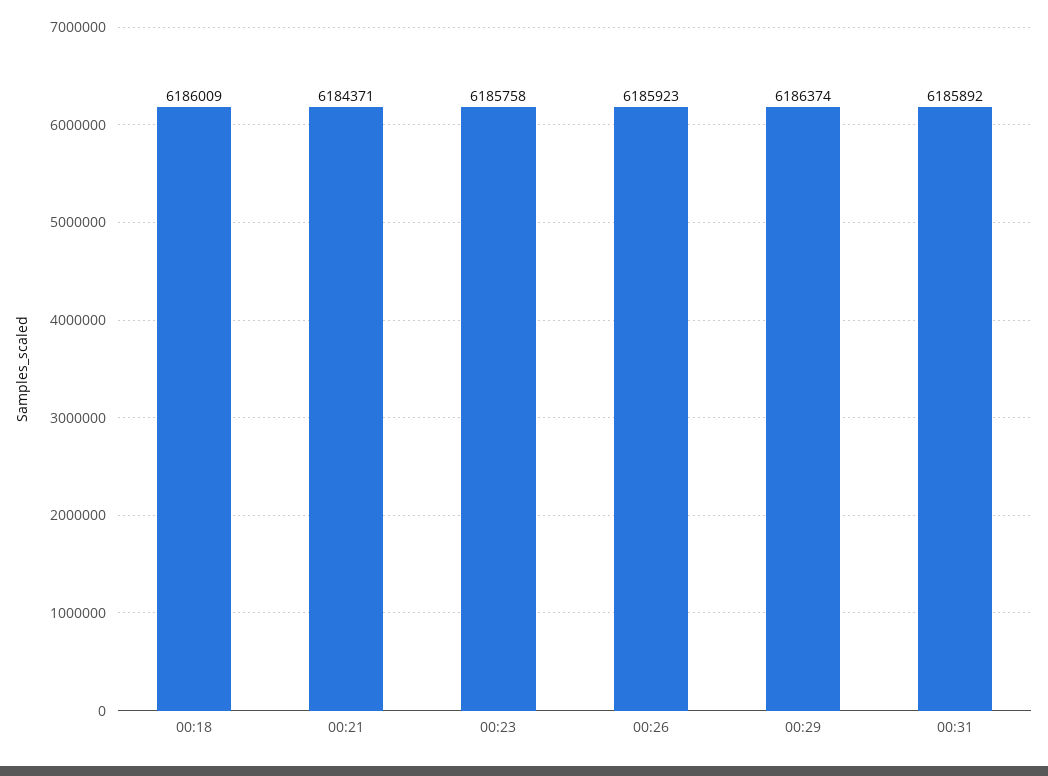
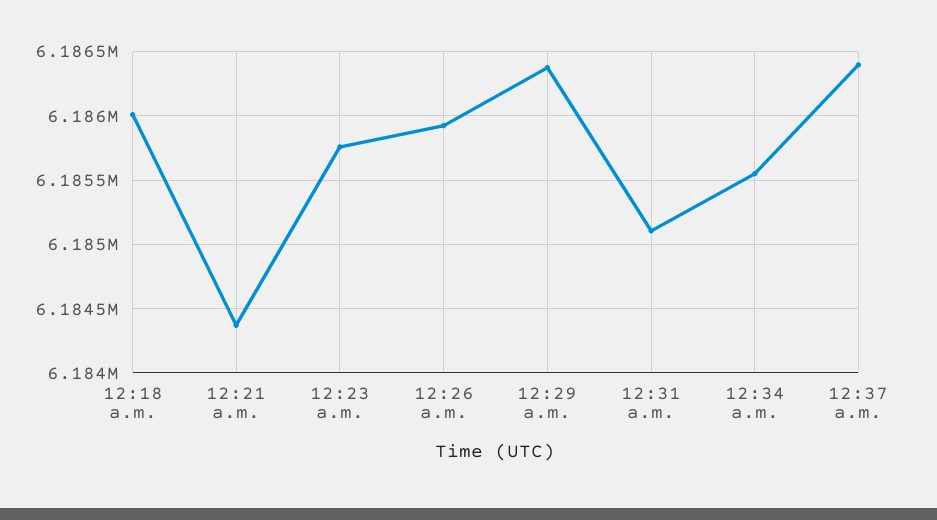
00:31: 6185892 -> 6185100
12:34 a.m.: none -> 6185550
12:37 a.m.: none -> 6186400

